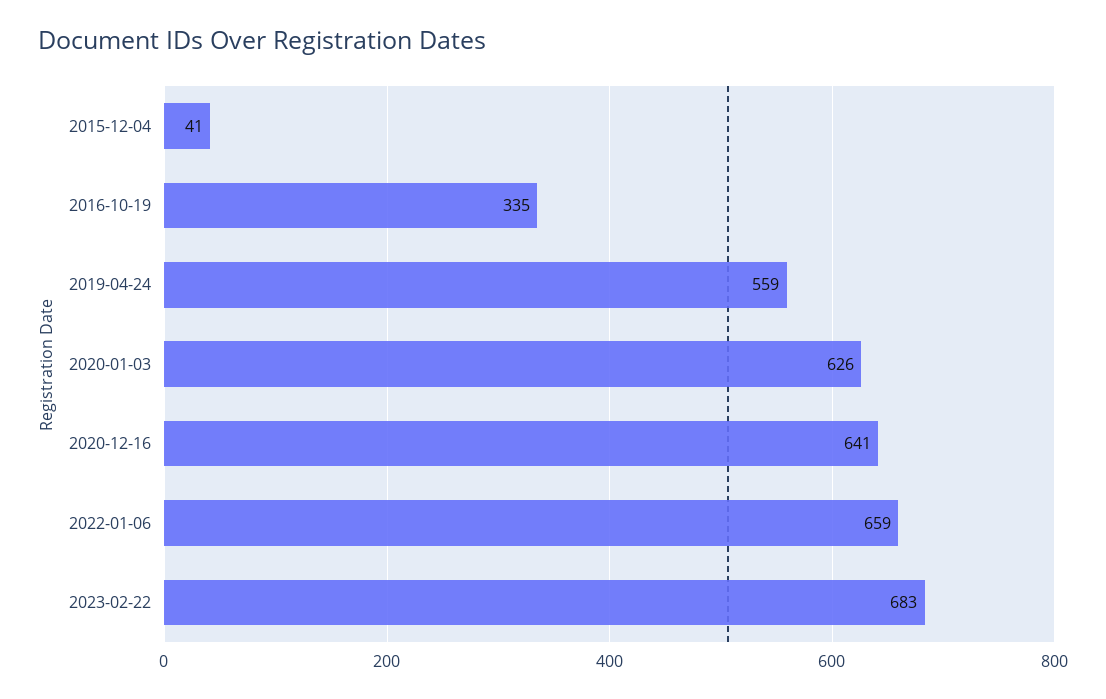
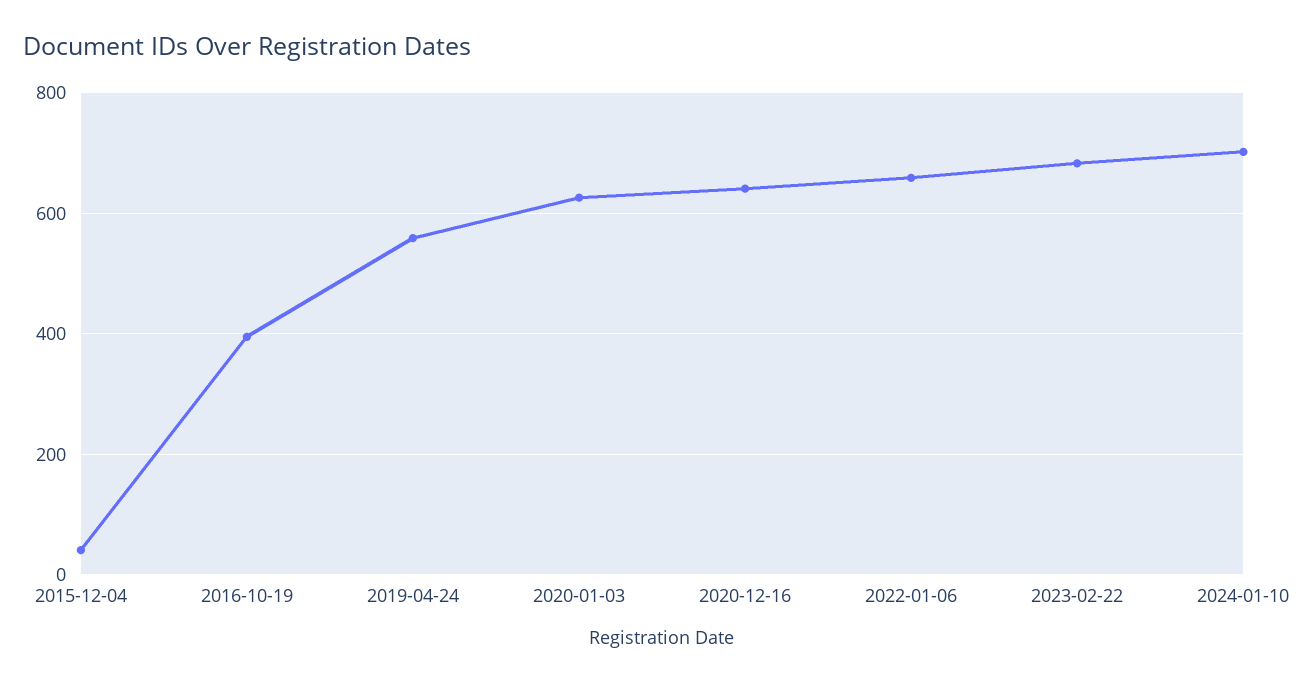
2016-10-19: 335 -> 400
2024-01-10: none -> 700

